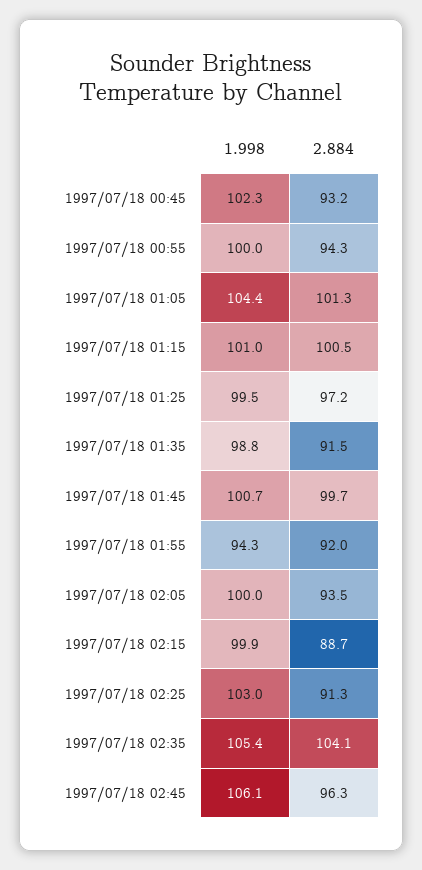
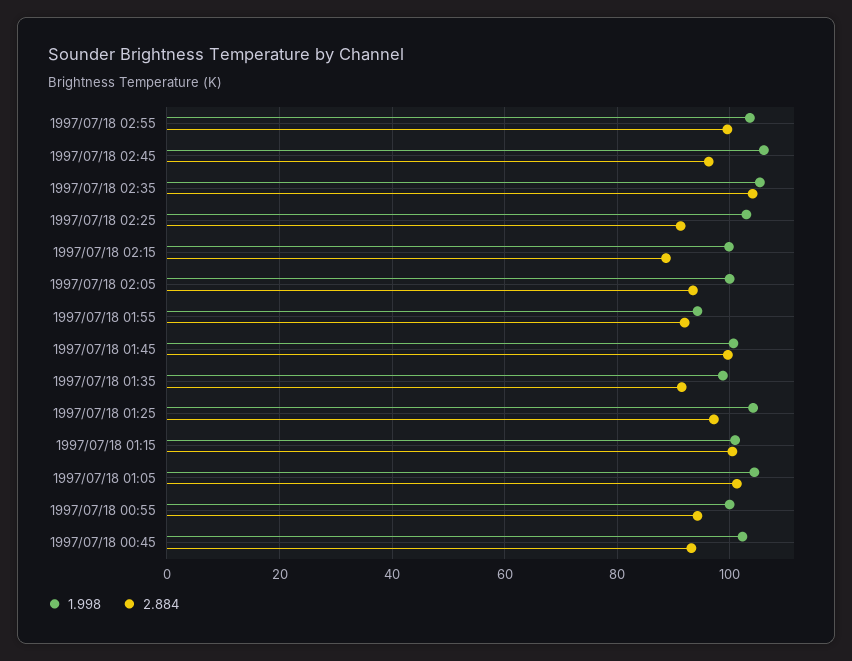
1.998, 1997/07/18 01:25: 99.5 -> 104
1.998, 1997/07/18 02:55: none -> 104
2.884, 1997/07/18 02:55: none -> 100

